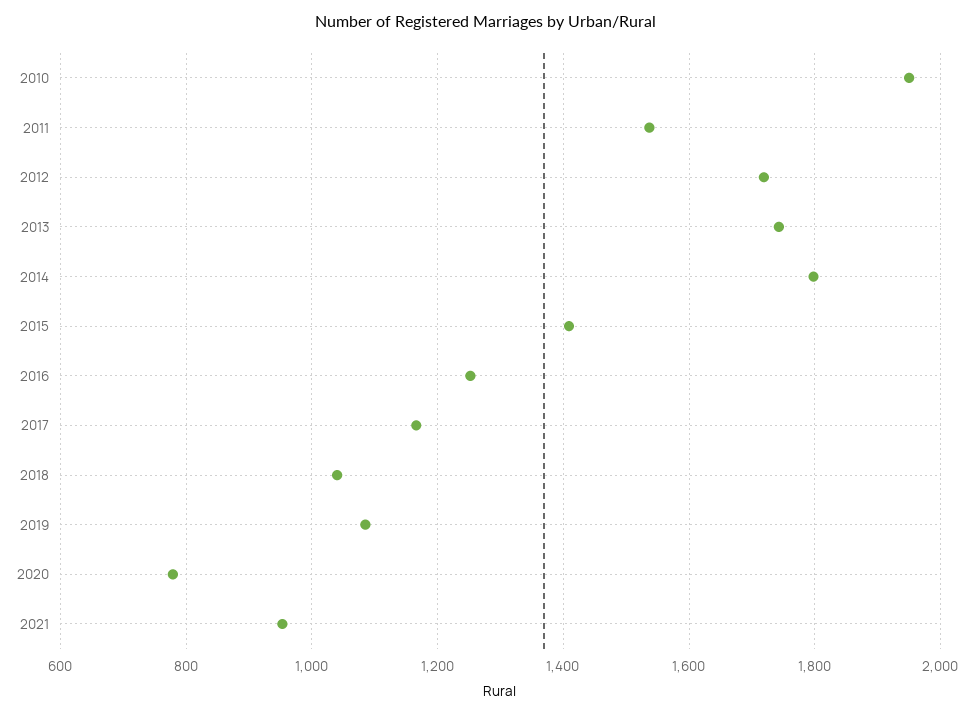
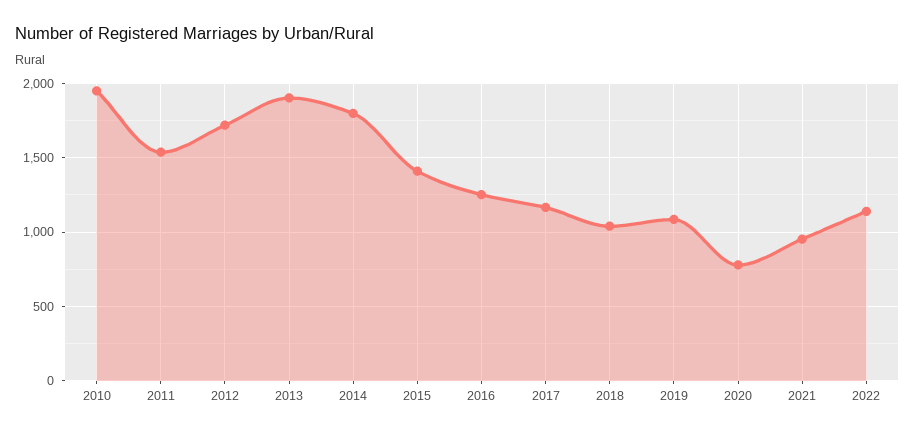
2013: 1740 -> 1900
2022: none -> 1150

